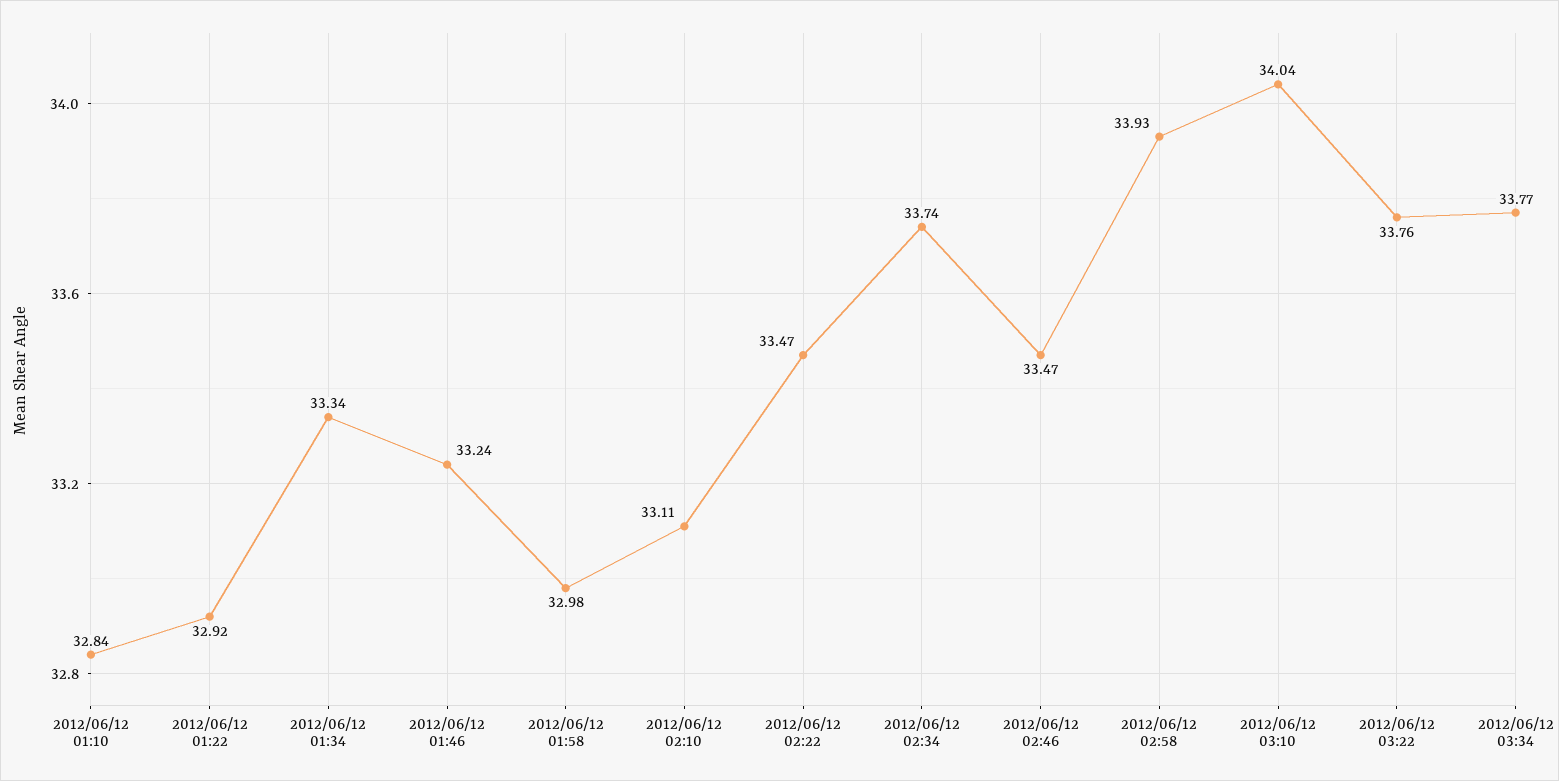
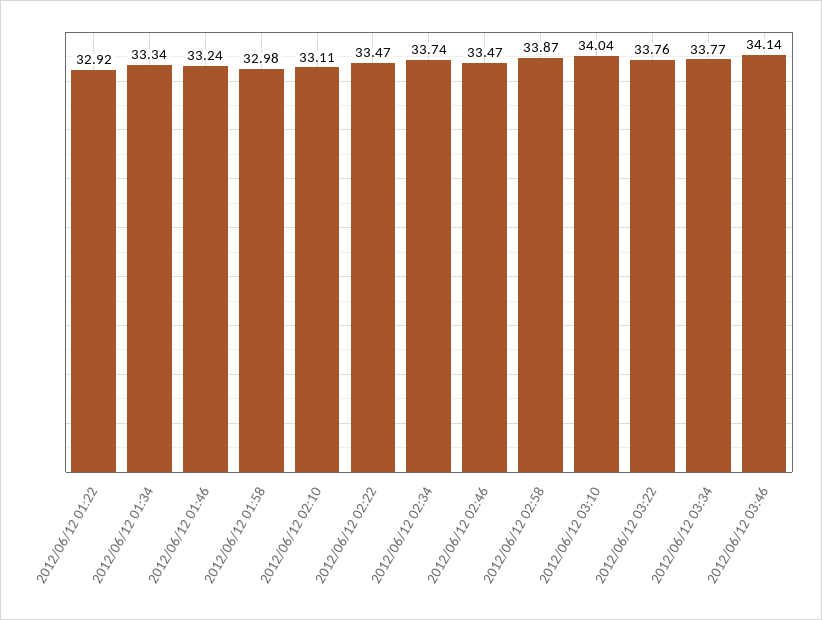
2012/06/12 01:10: 32.84 -> none
2012/06/12 02:58: 33.93 -> 33.87
2012/06/12 03:46: none -> 34.14

